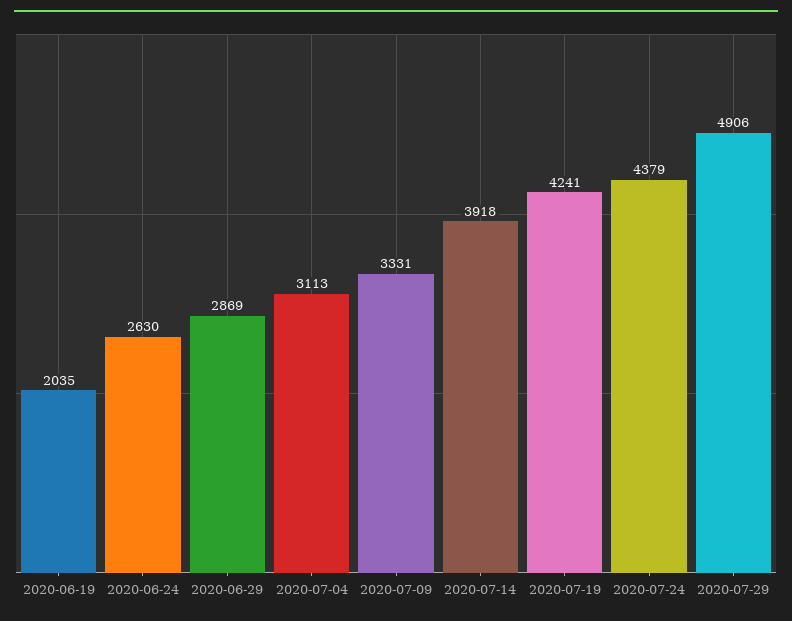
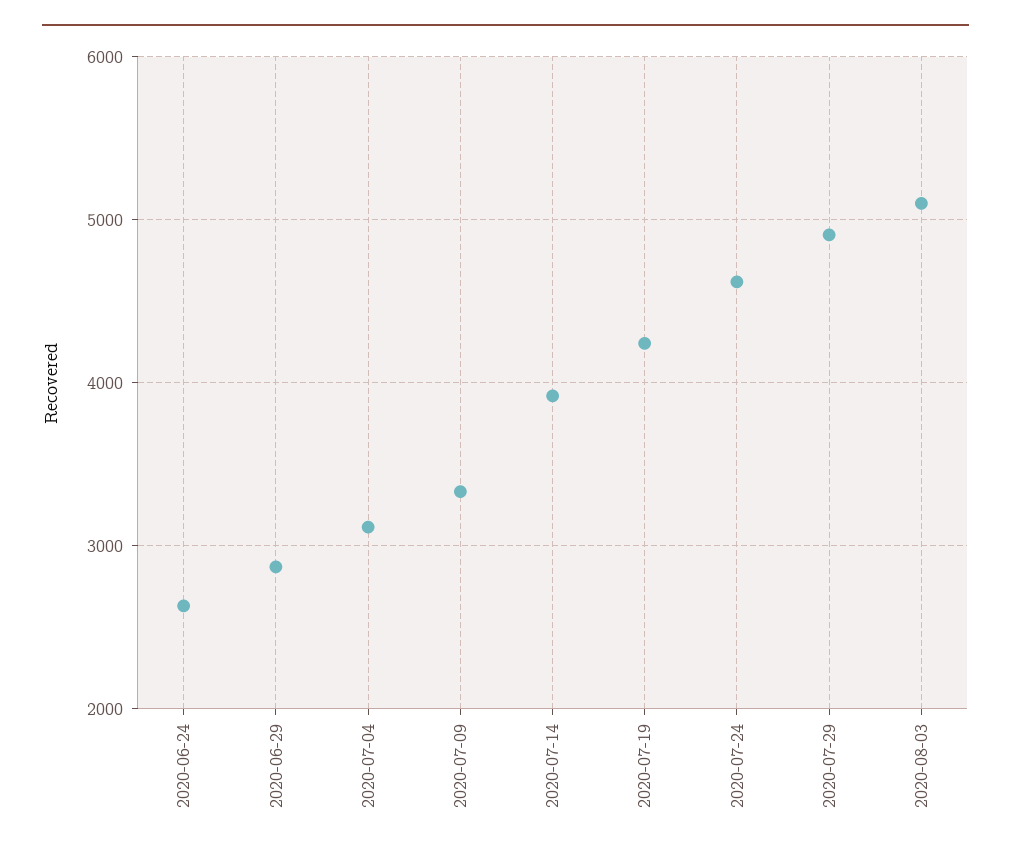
2020-06-19: 2035 -> none
2020-07-24: 4379 -> 4600
2020-08-03: none -> 5100

